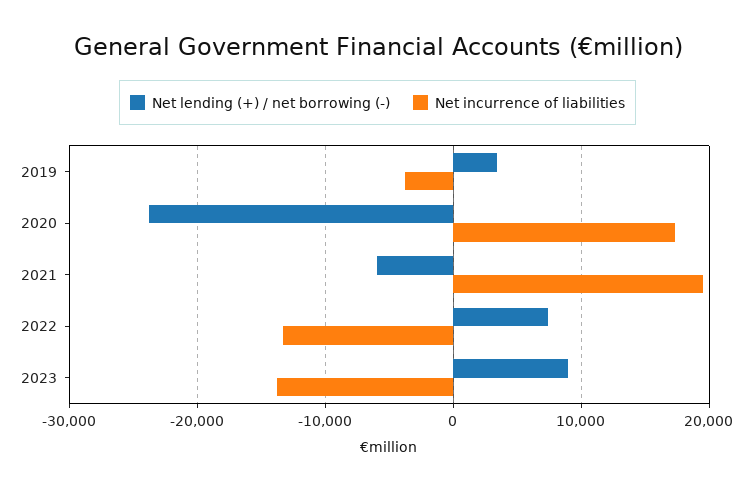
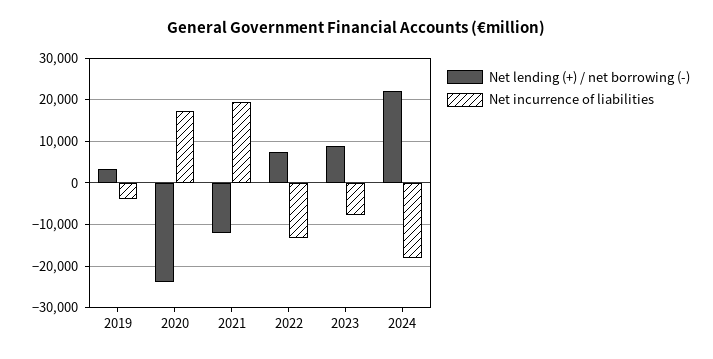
Net lending (+) / net borrowing (-), 2021: -6000 -> -12000
Net incurrence of liabilities, 2023: -14000 -> -8000
Net lending (+) / net borrowing (-), 2024: none -> 22000
Net incurrence of liabilities, 2024: none -> -18000

